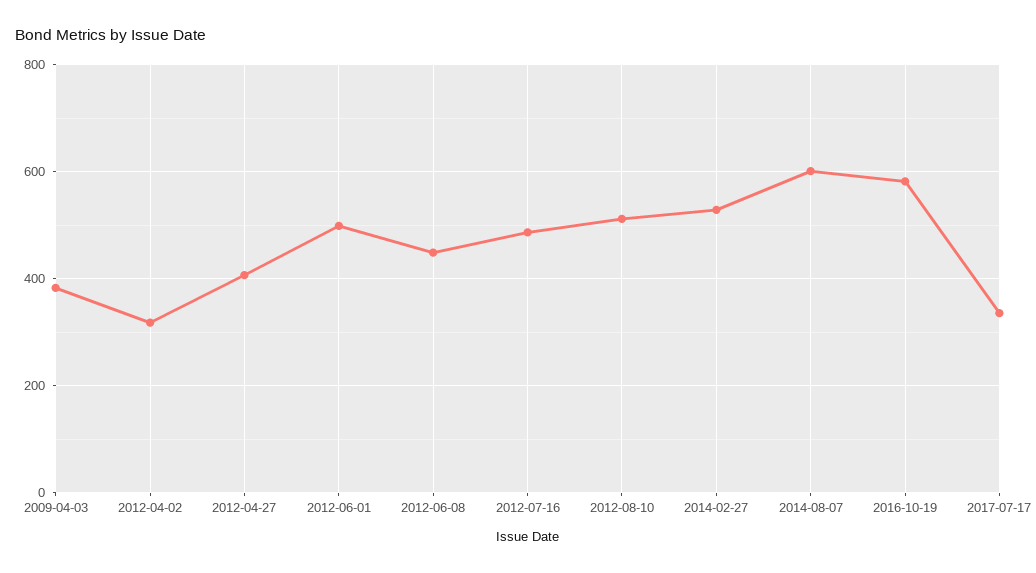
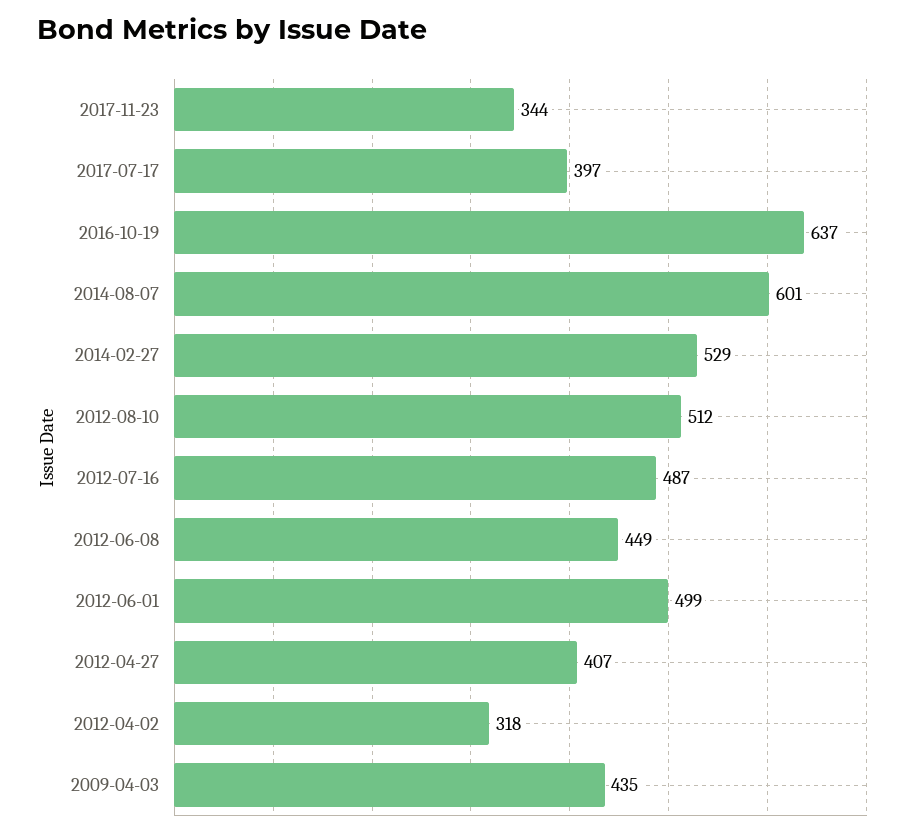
2009-04-03: 380 -> 435
2016-10-19: 580 -> 637
2017-07-17: 340 -> 397
2017-11-23: none -> 344

